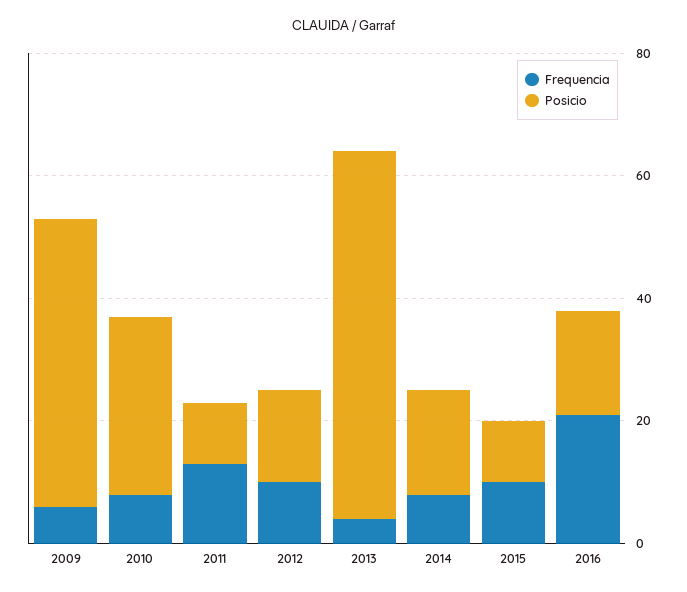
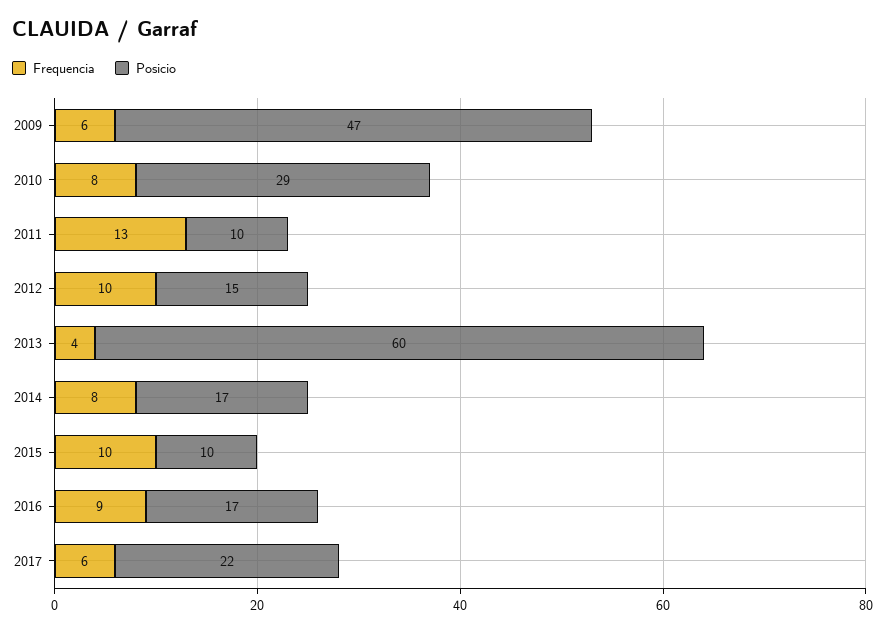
Frequencia, 2016: 20 -> 9
Frequencia, 2017: none -> 6
Posicio, 2017: none -> 22

